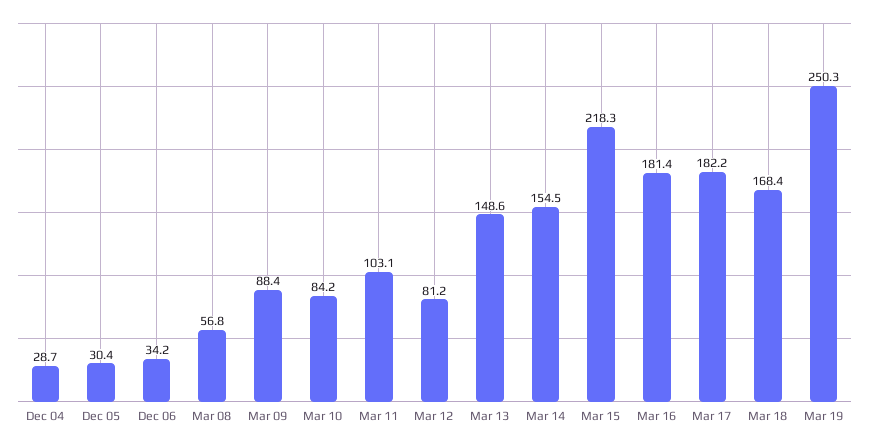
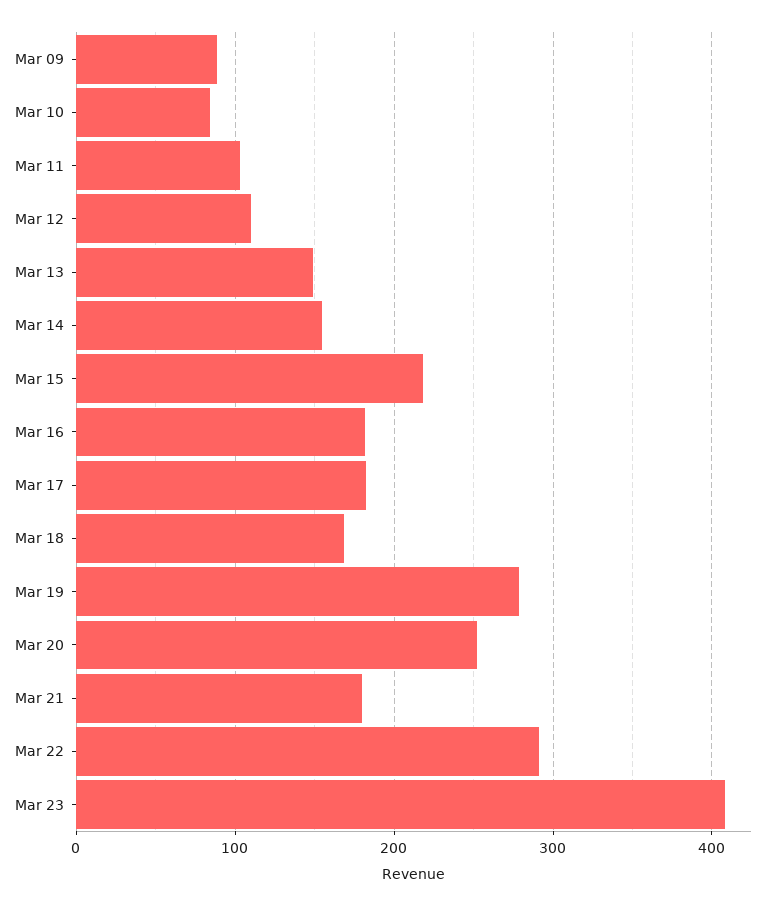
Dec 04: 28.7 -> none
Dec 05: 30.4 -> none
Dec 06: 34.2 -> none
Mar 08: 56.8 -> none
Mar 12: 81.2 -> 110
Mar 19: 250.3 -> 280
Mar 20: none -> 250
Mar 21: none -> 180
Mar 22: none -> 290
Mar 23: none -> 410

